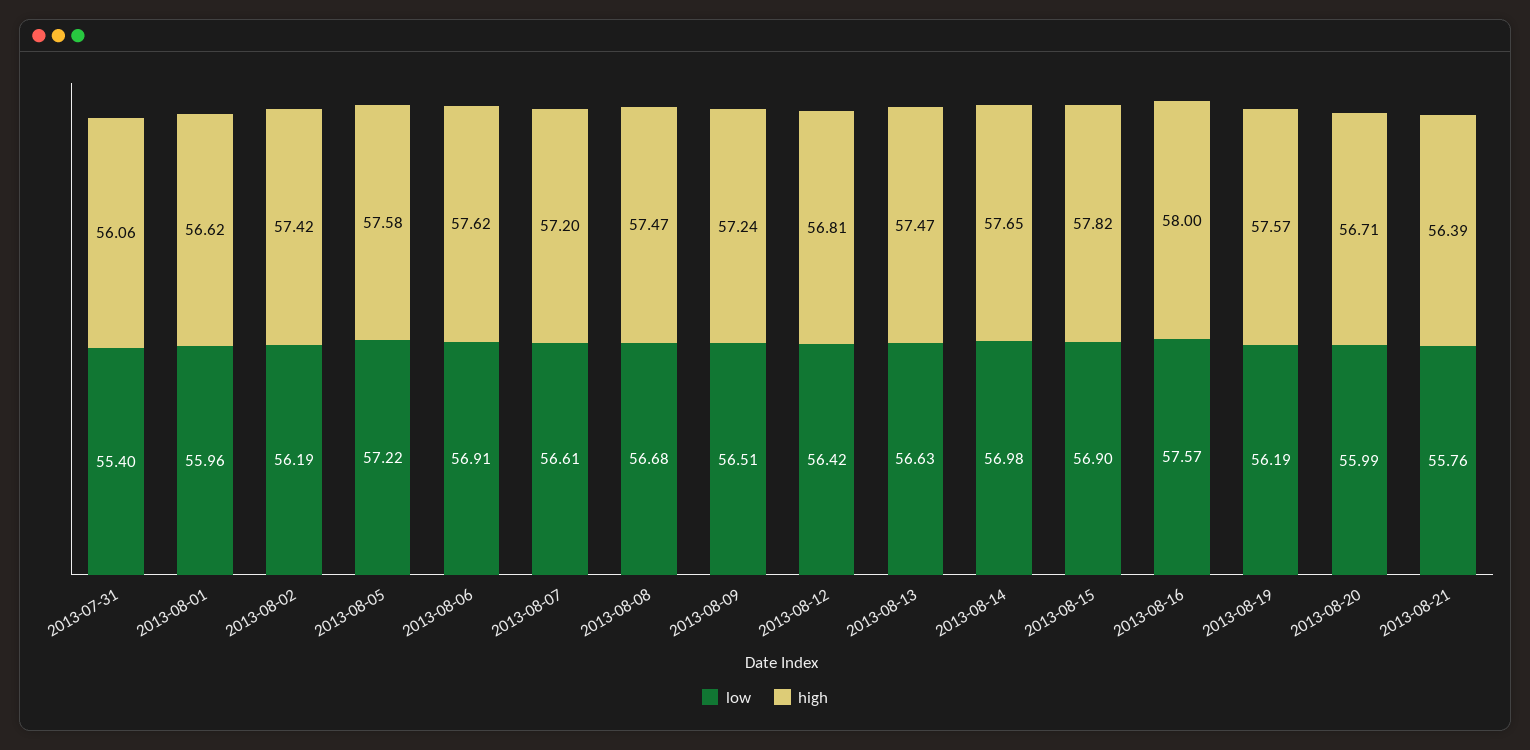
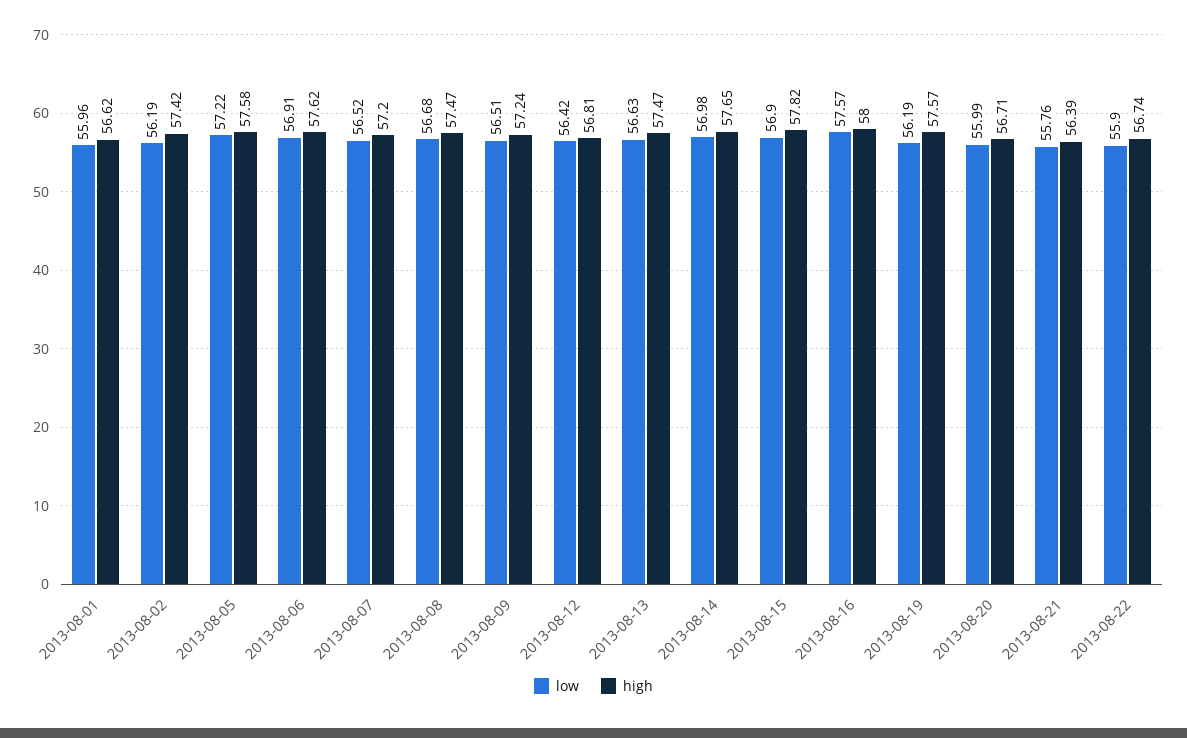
low, 2013-07-31: 55.4 -> none
high, 2013-07-31: 56.06 -> none
low, 2013-08-07: 56.61 -> 56.52
low, 2013-08-22: none -> 55.9
high, 2013-08-22: none -> 56.74

